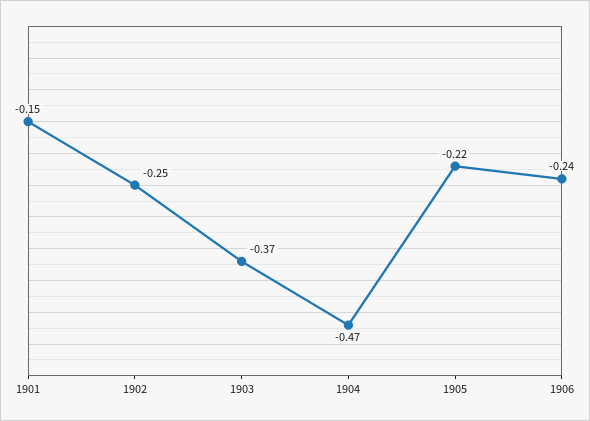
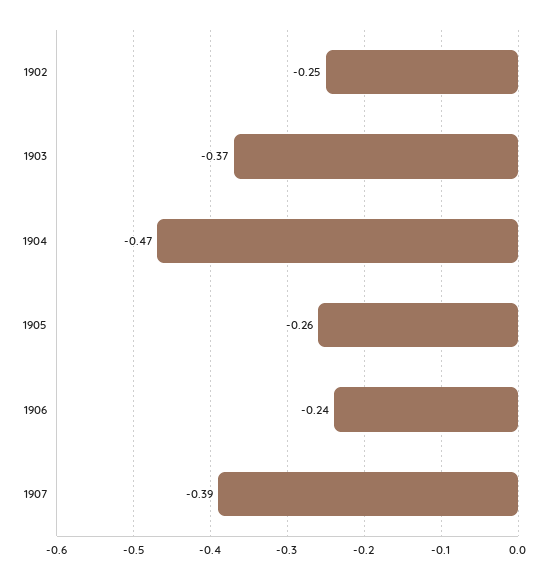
1901: -0.15 -> none
1905: -0.22 -> -0.26
1907: none -> -0.39

